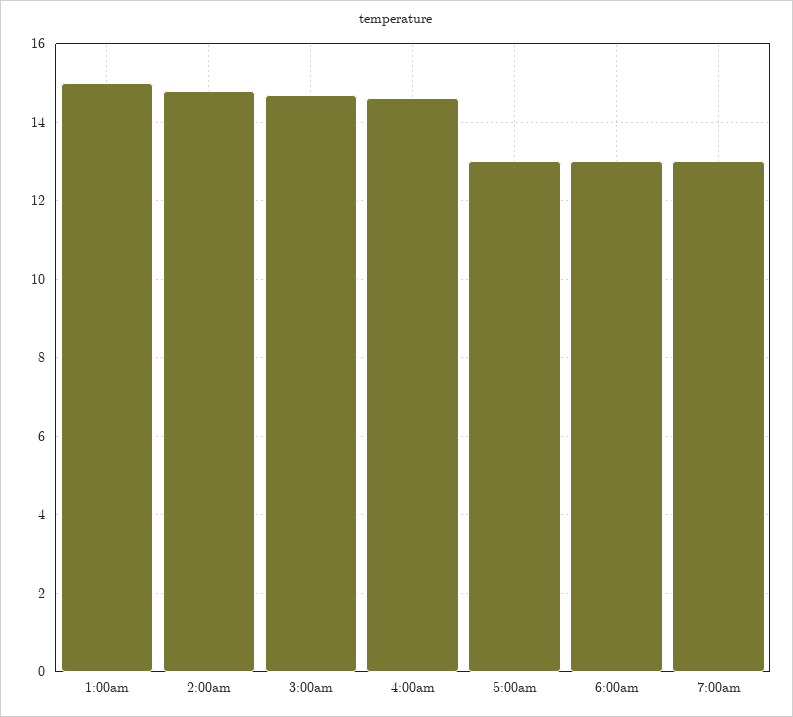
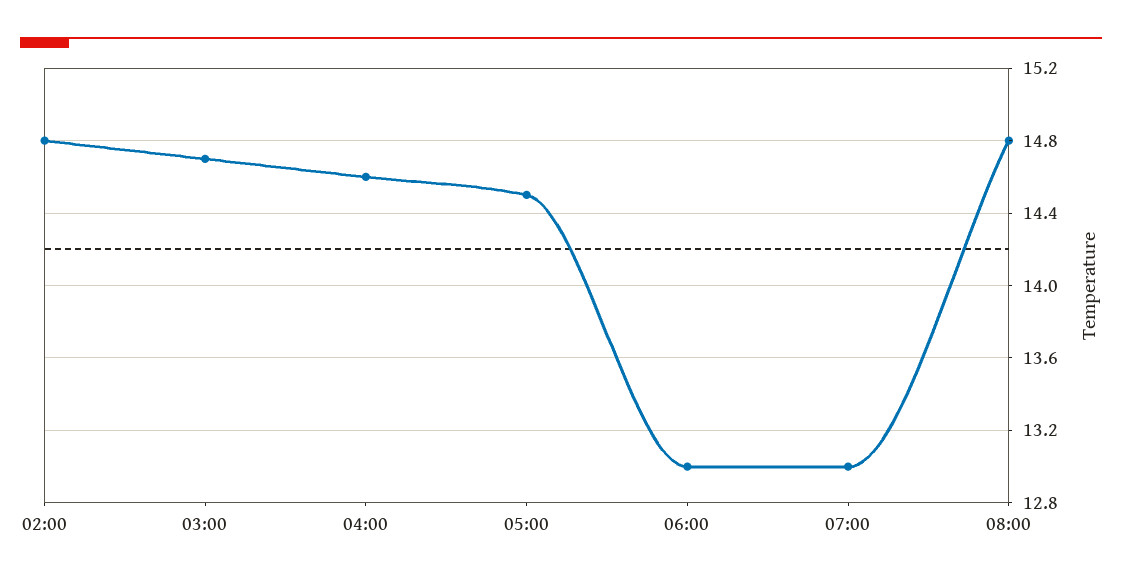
1:00am: 15 -> none
5:00am: 13 -> 14.5
08:00: none -> 14.8

